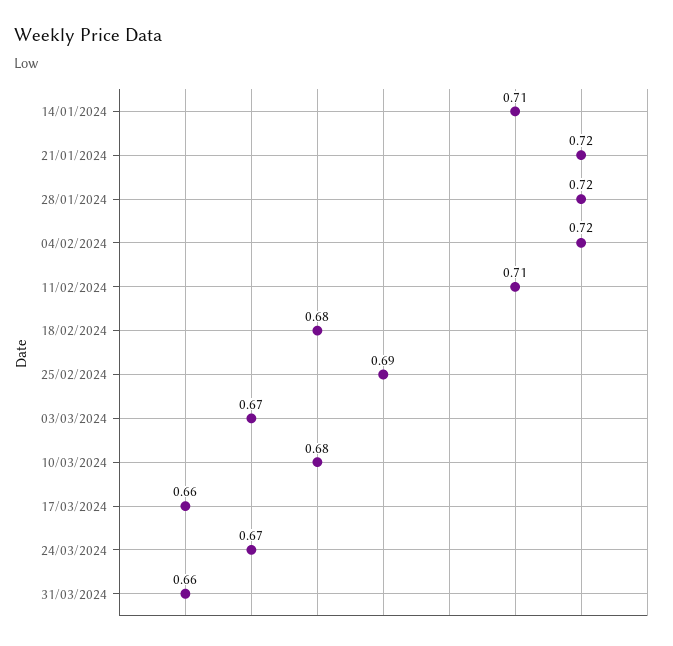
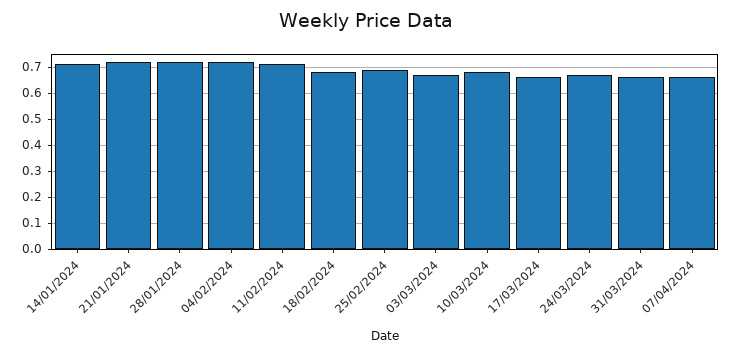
07/04/2024: none -> 0.65

